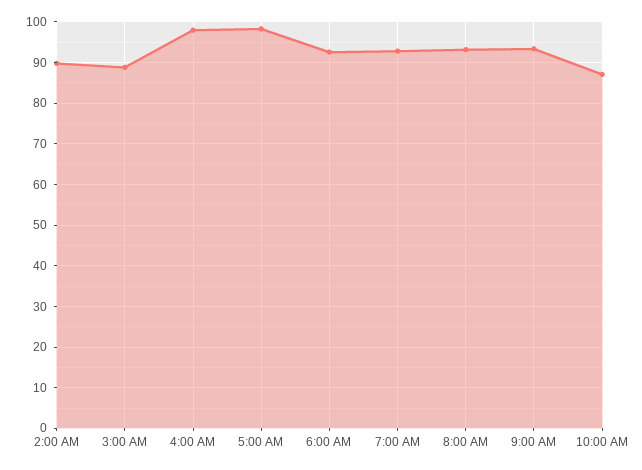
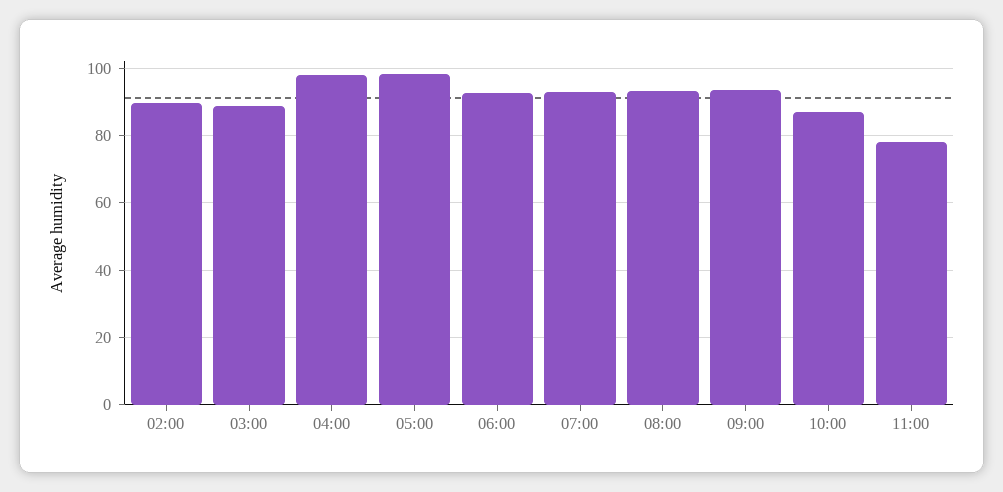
11:00: none -> 78

